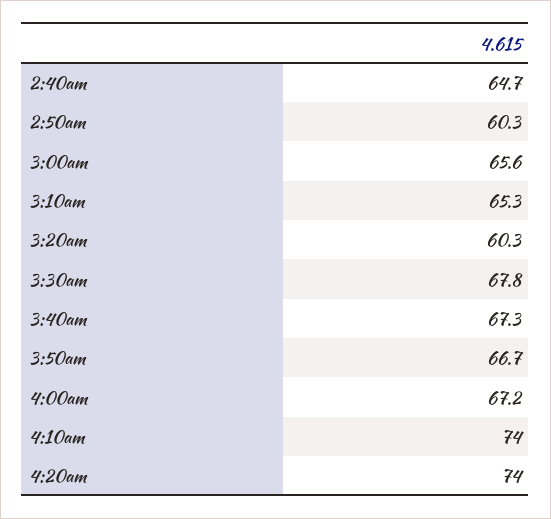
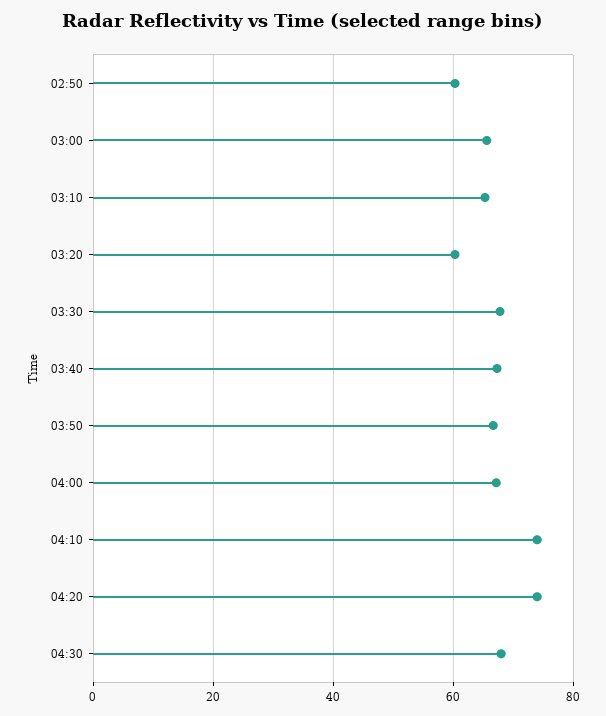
2:40am: 64.7 -> none
04:30: none -> 68

